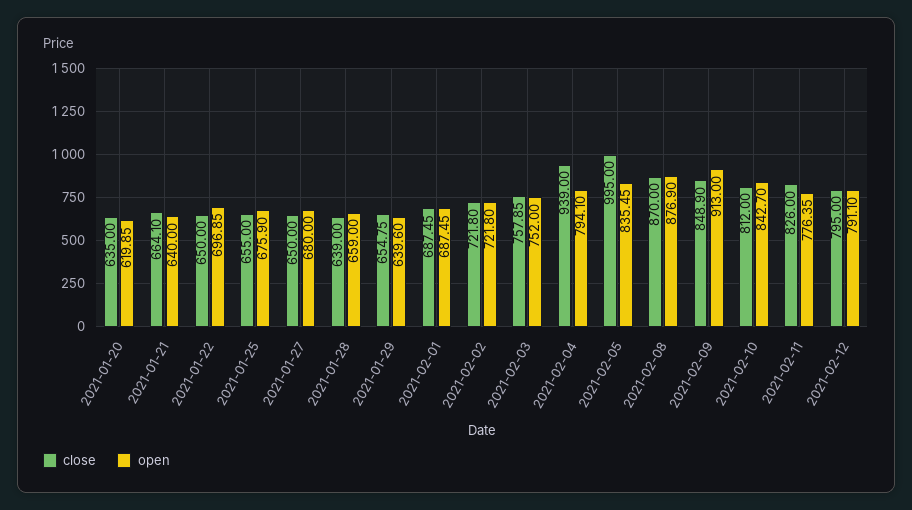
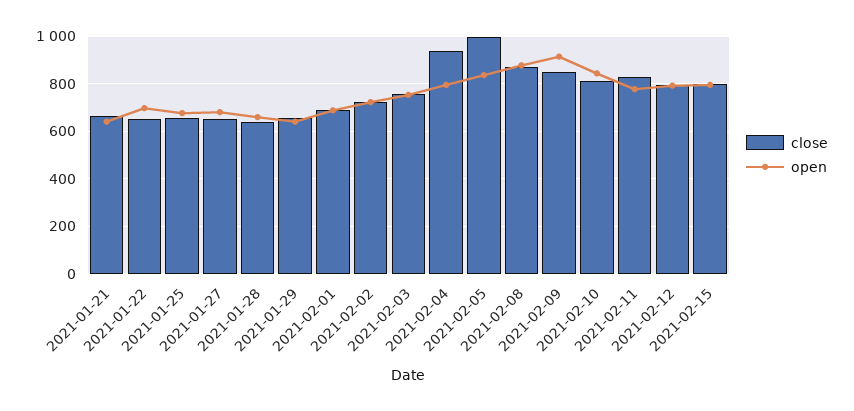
close, 2021-01-20: 635 -> none
open, 2021-01-20: 619.85 -> none
close, 2021-02-15: none -> 800
open, 2021-02-15: none -> 800

